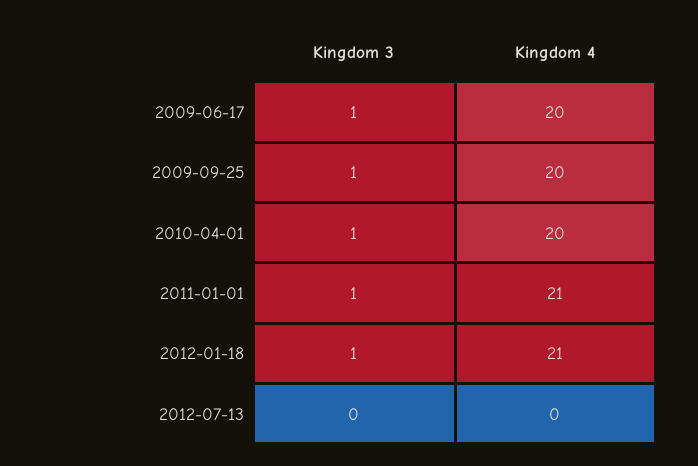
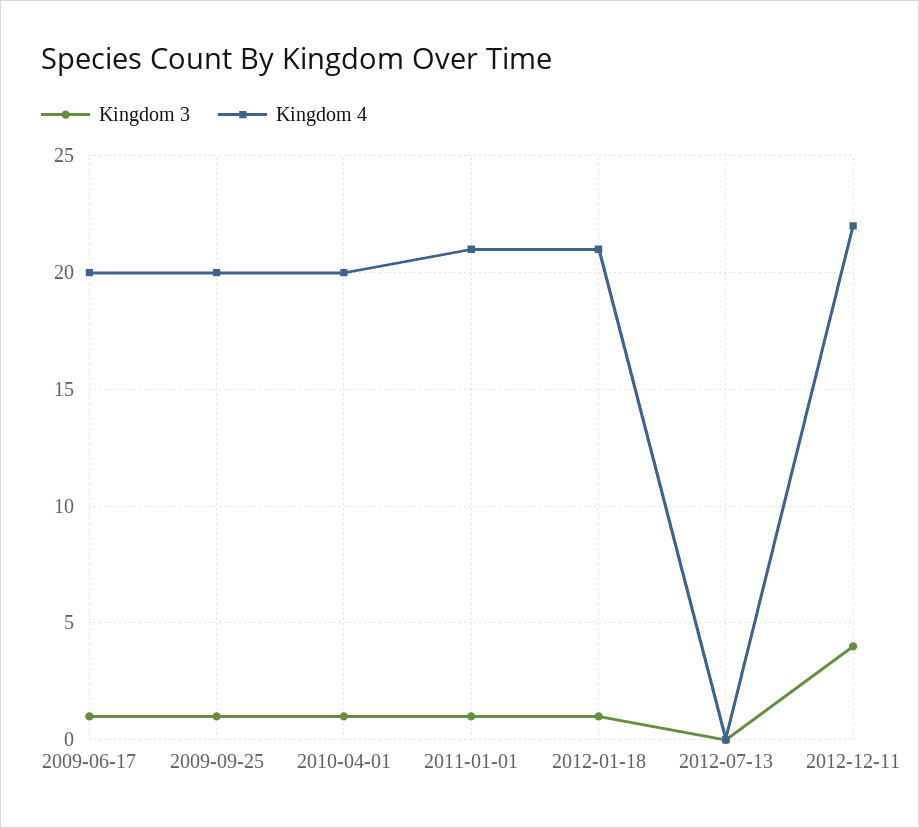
Kingdom 3, 2012-12-11: none -> 4
Kingdom 4, 2012-12-11: none -> 22

